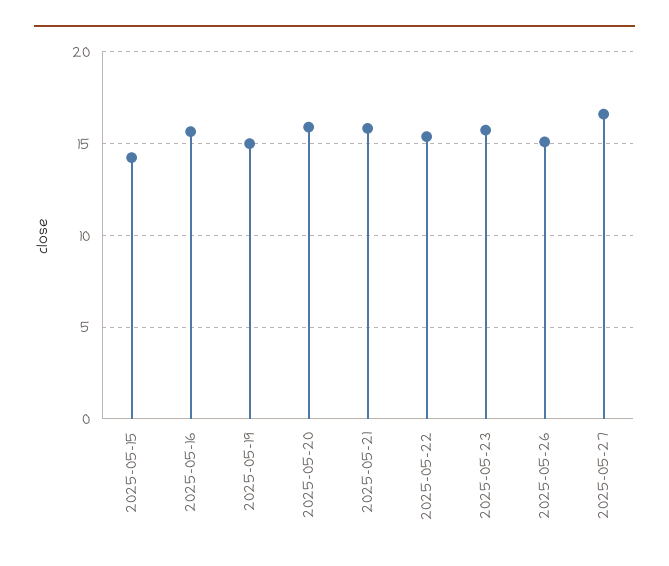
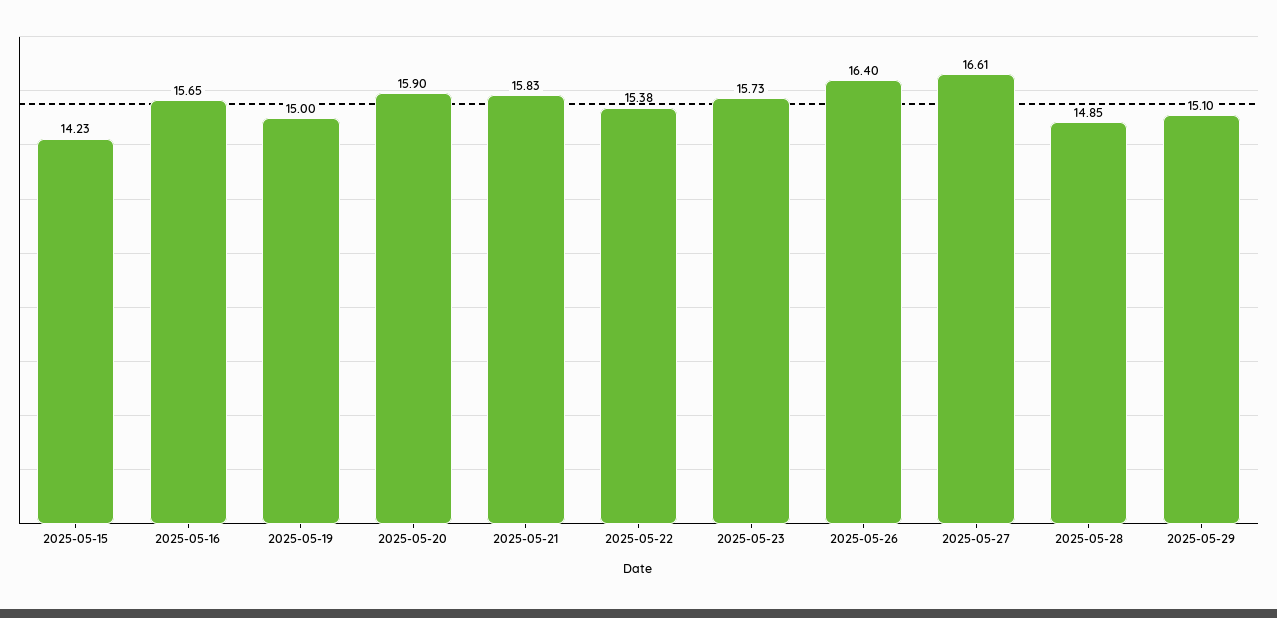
2025-05-26: 15 -> 16.4
2025-05-28: none -> 14.85
2025-05-29: none -> 15.1

